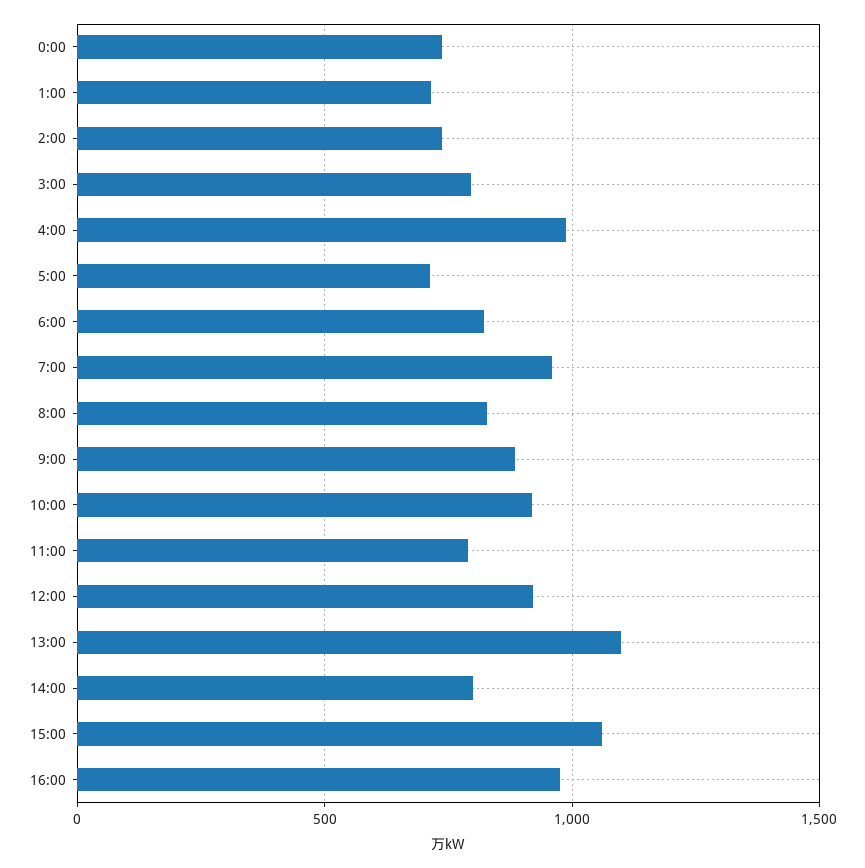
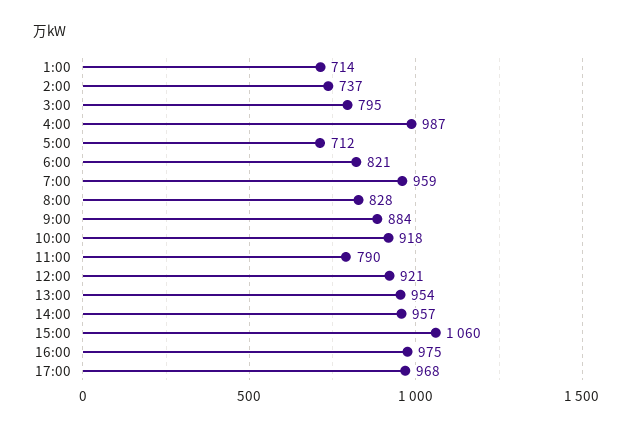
0:00: 750 -> none
13:00: 1100 -> 954
14:00: 800 -> 957
17:00: none -> 968

